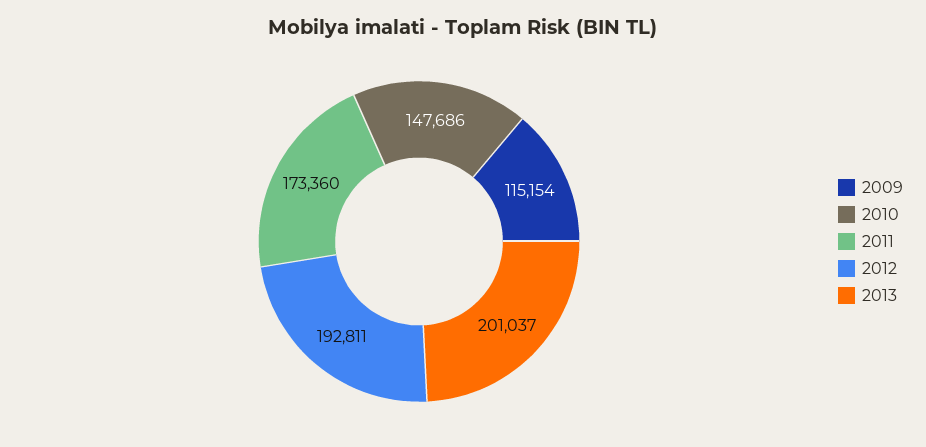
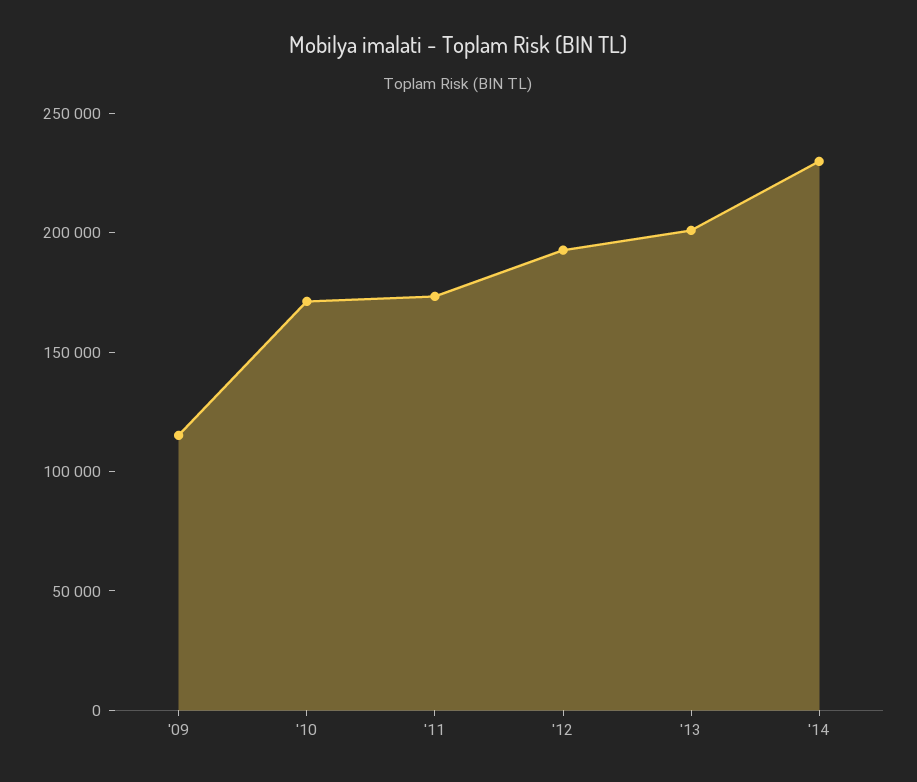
2010: 147686 -> 170000
'14: none -> 230000

